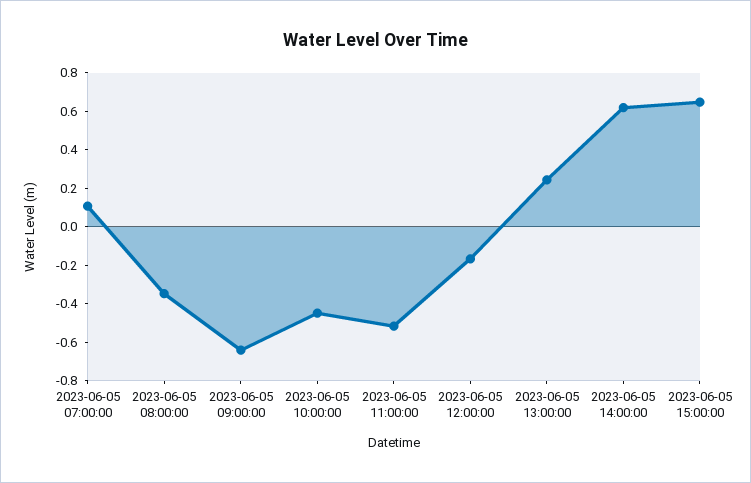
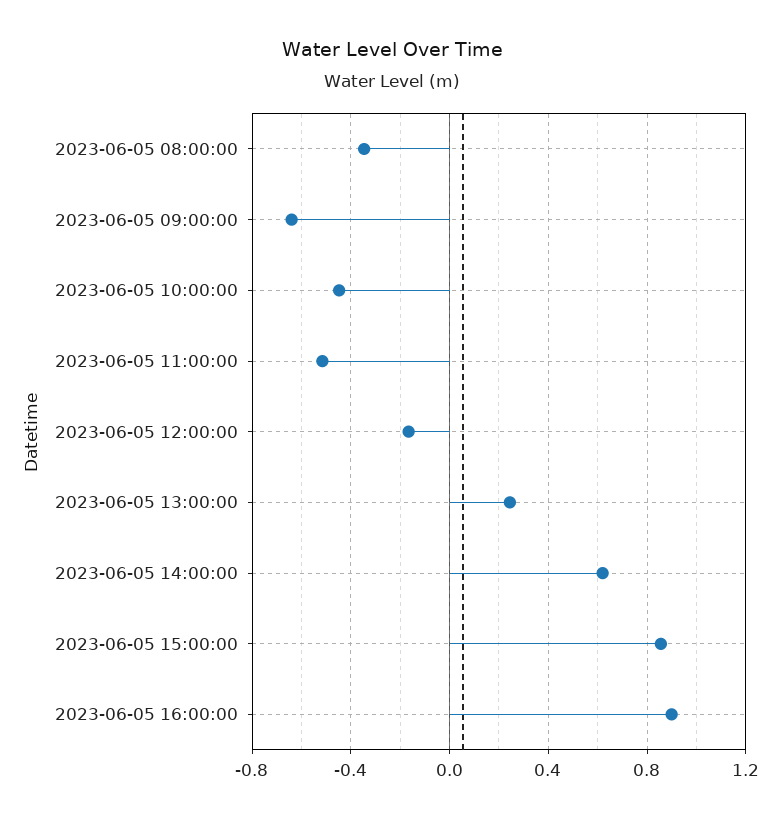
2023-06-05 07:00:00: 0.1 -> none
2023-06-05 15:00:00: 0.65 -> 0.85
2023-06-05 16:00:00: none -> 0.9

